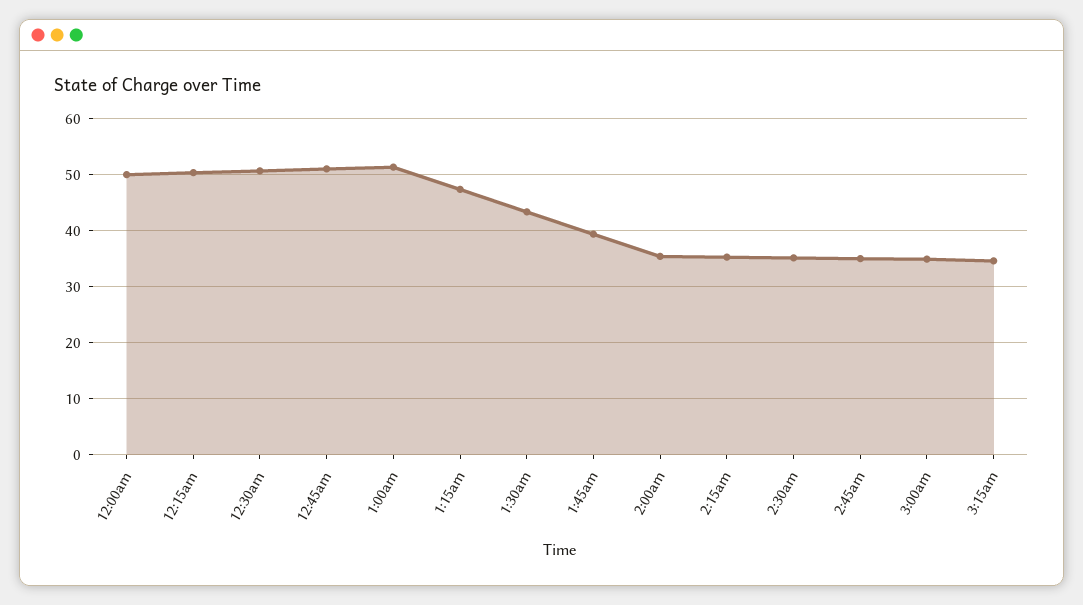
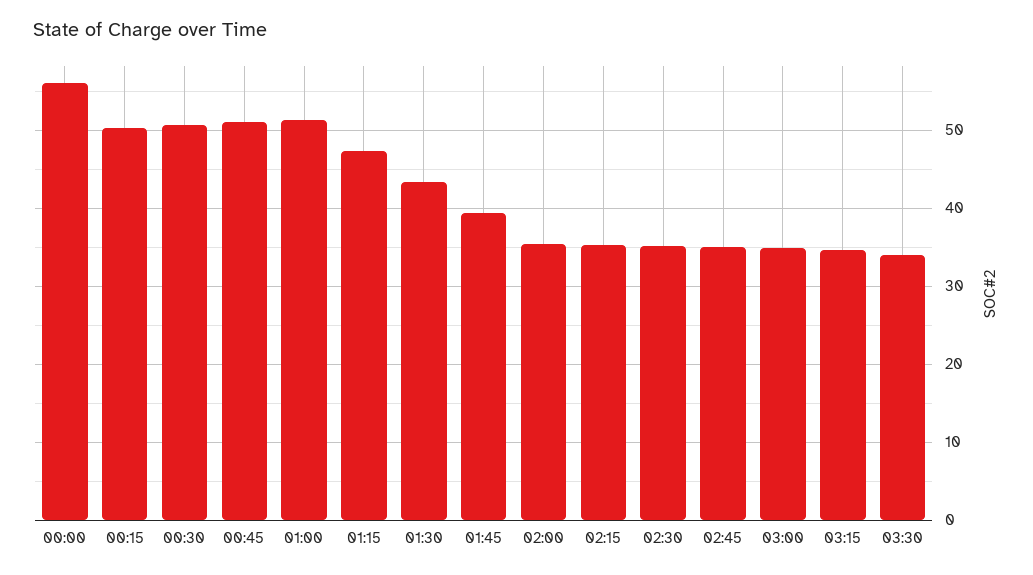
12:00am: 50 -> 56
03:30: none -> 34

